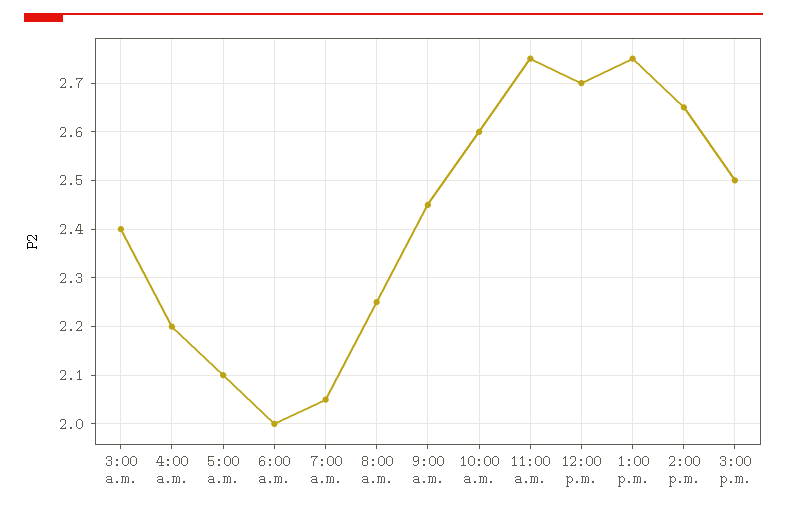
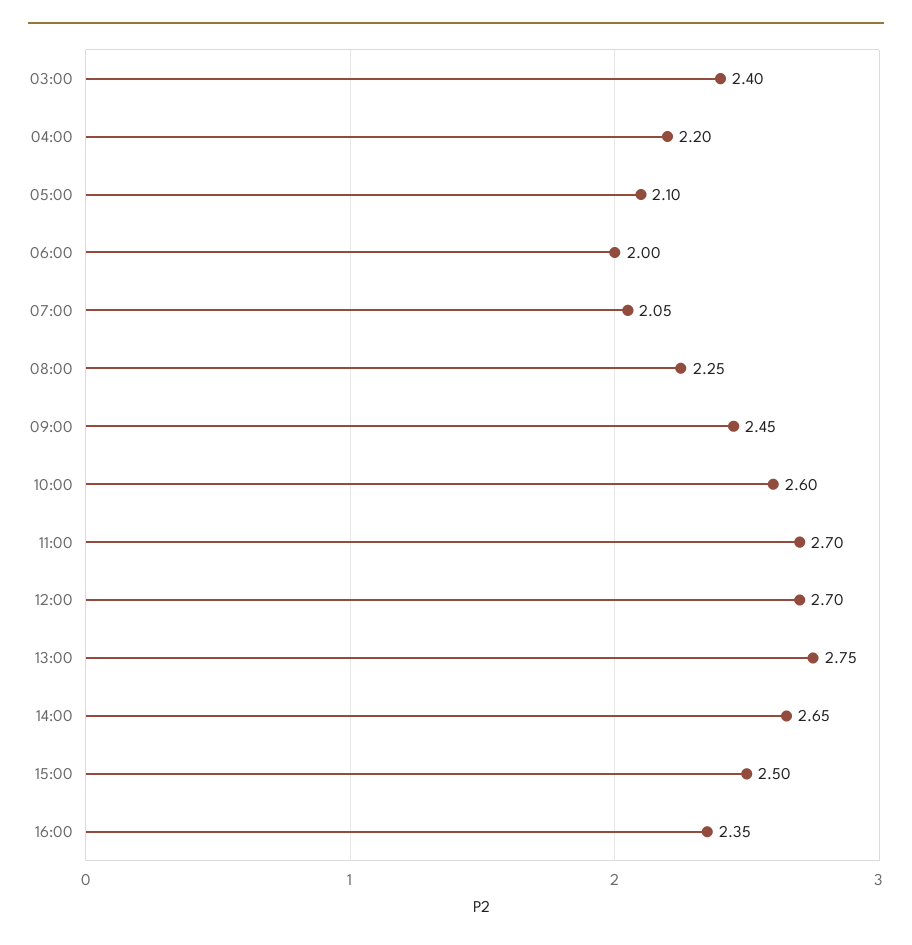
11:00 a.m.: 2.75 -> 2.7
16:00: none -> 2.35

